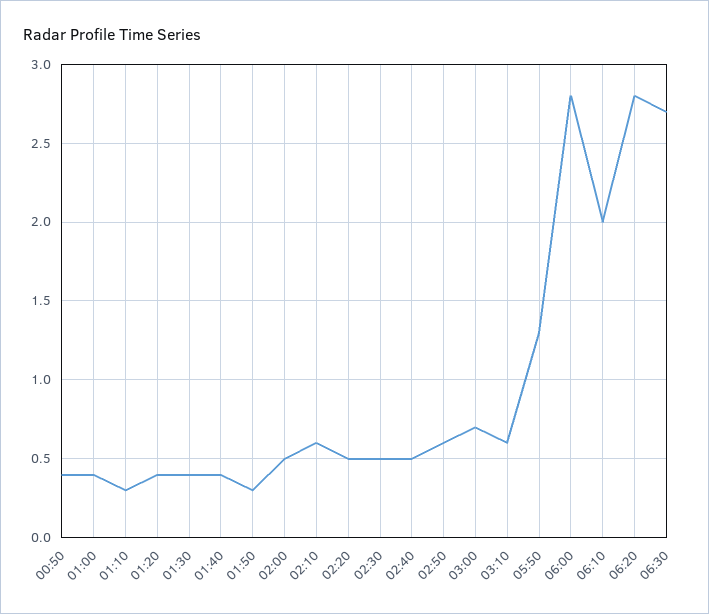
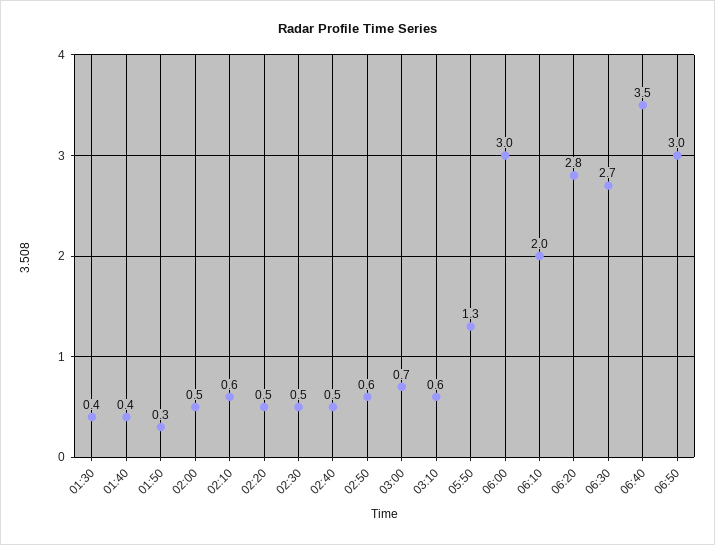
00:50: 0.4 -> none
01:00: 0.4 -> none
01:10: 0.3 -> none
01:20: 0.4 -> none
06:00: 2.8 -> 3
06:40: none -> 3.5
06:50: none -> 3

